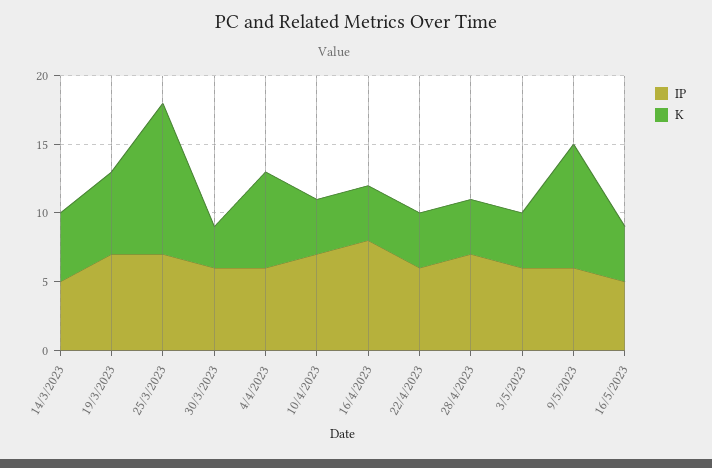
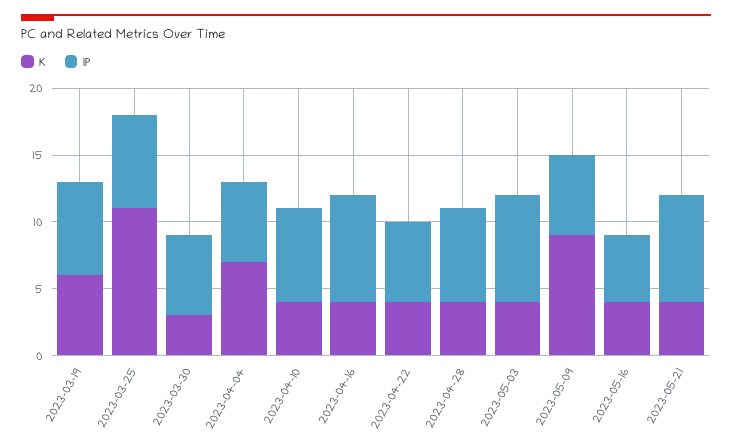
IP, 14/3/2023: 5 -> none
K, 14/3/2023: 5 -> none
IP, 3/5/2023: 6 -> 8
K, 2023-05-21: none -> 4
IP, 2023-05-21: none -> 8

